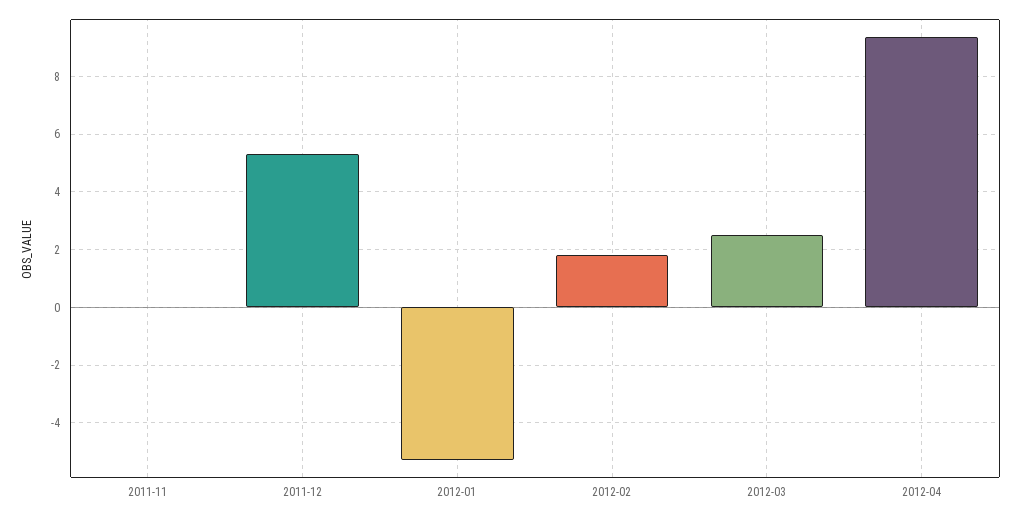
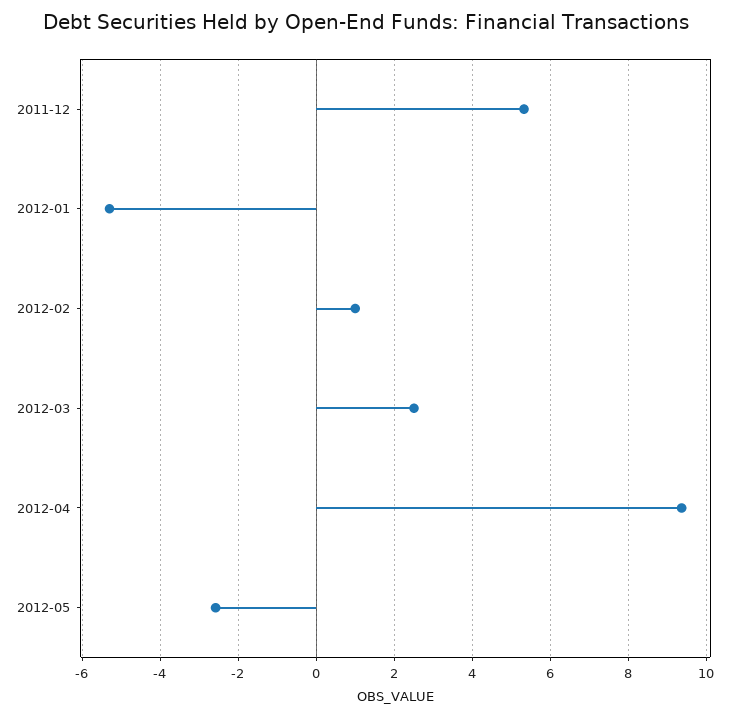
2011-11: 0 -> none
2012-02: 1.75 -> 1
2012-05: none -> -2.6

